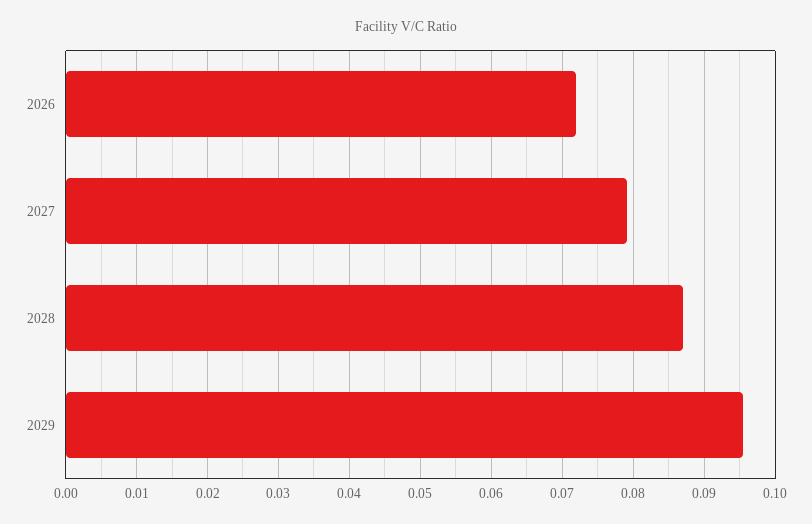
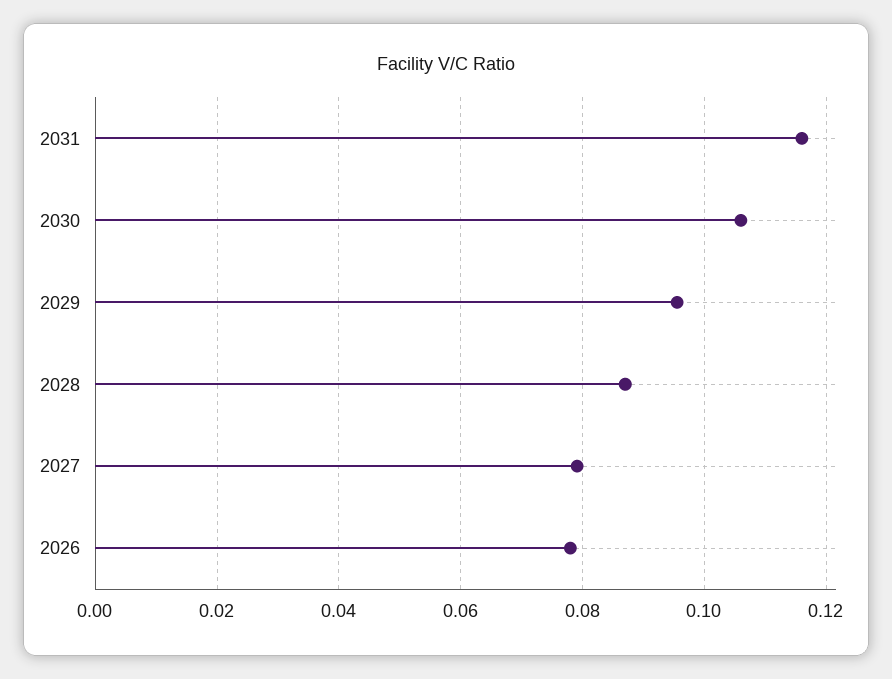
2026: 0.072 -> 0.078
2031: none -> 0.116
2030: none -> 0.106

